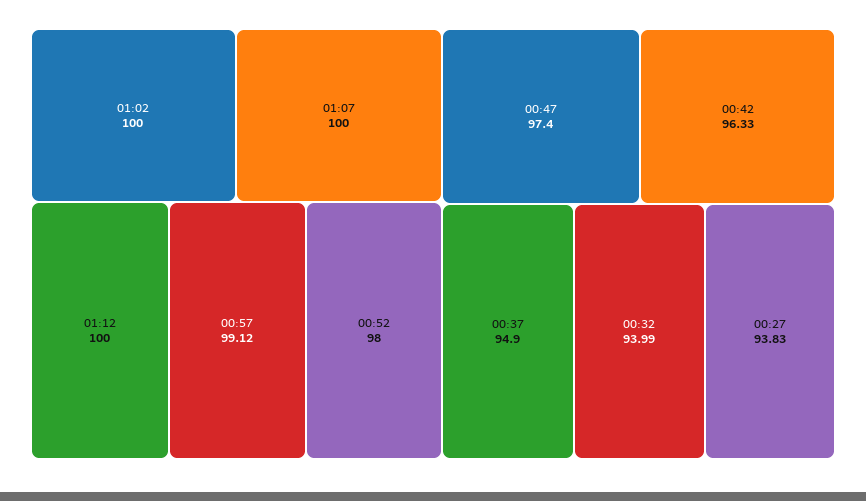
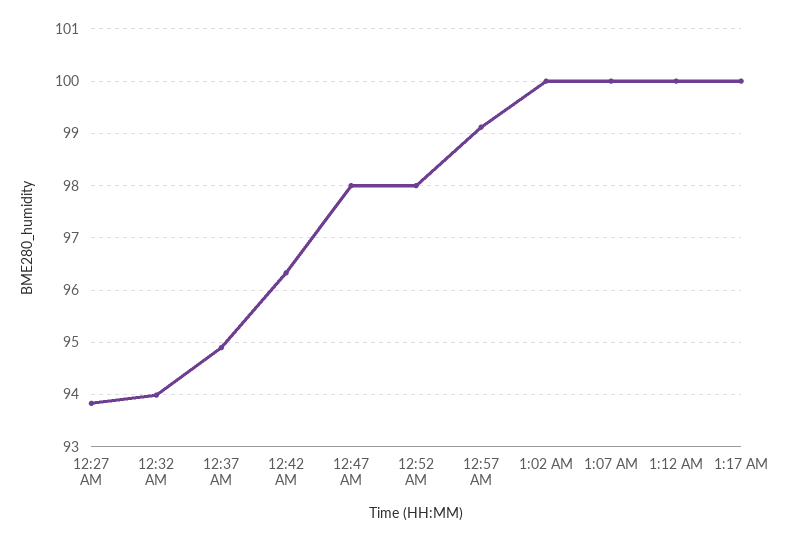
00:47: 97.4 -> 98
1:17 AM: none -> 100

